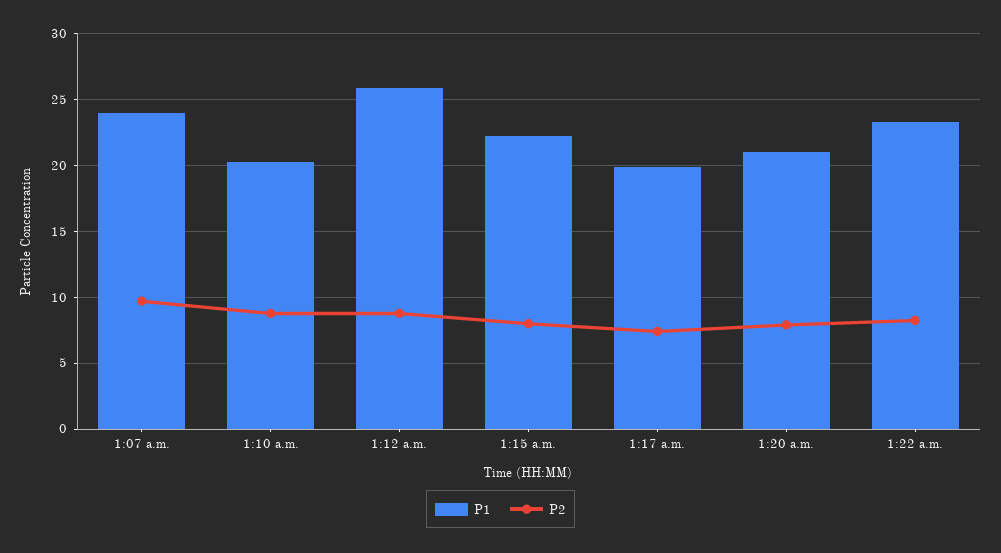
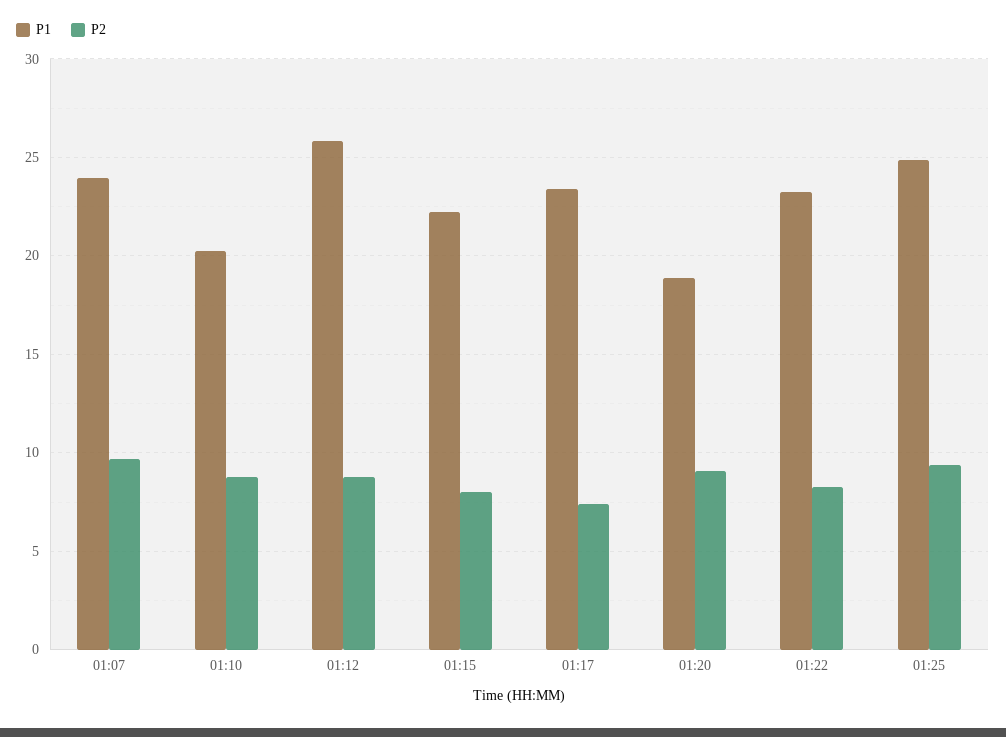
P1, 1:17 a.m.: 20 -> 23.5
P1, 1:20 a.m.: 21 -> 19
P2, 1:20 a.m.: 8 -> 9
P1, 01:25: none -> 25
P2, 01:25: none -> 9.5

